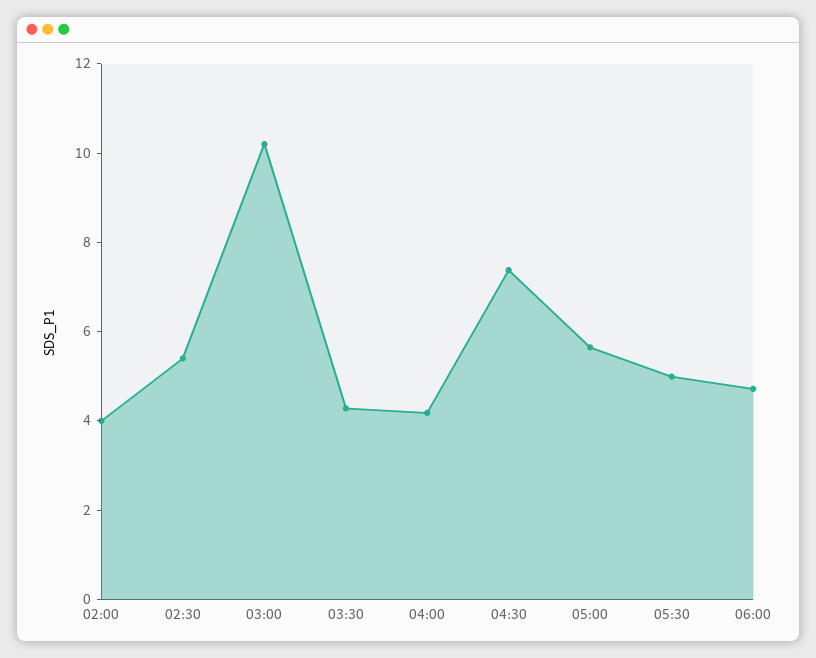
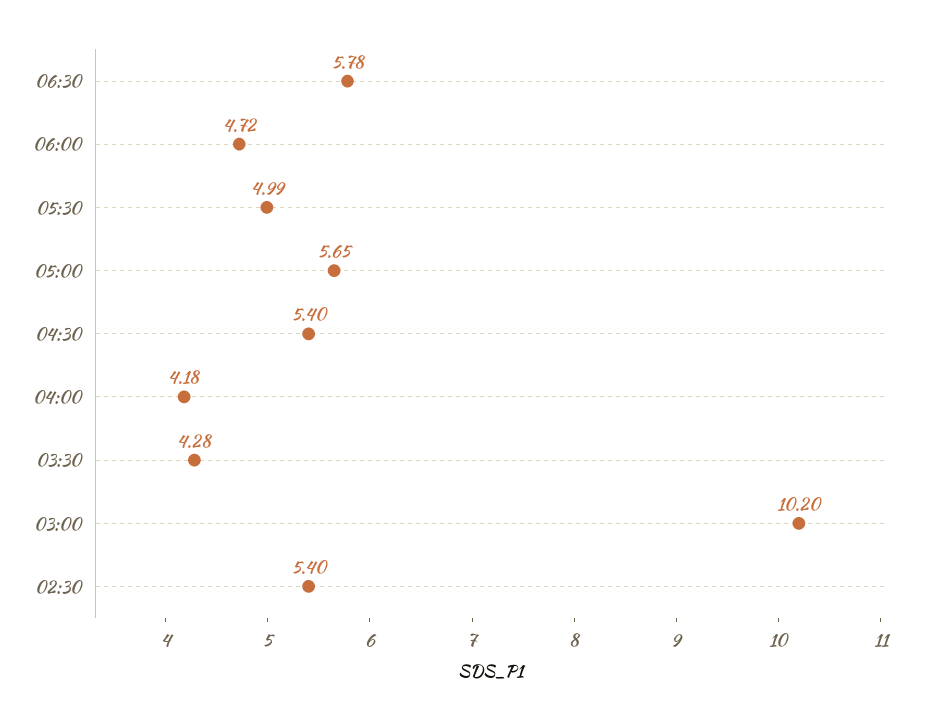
02:00: 4 -> none
04:30: 7.5 -> 5.4
06:30: none -> 5.78

